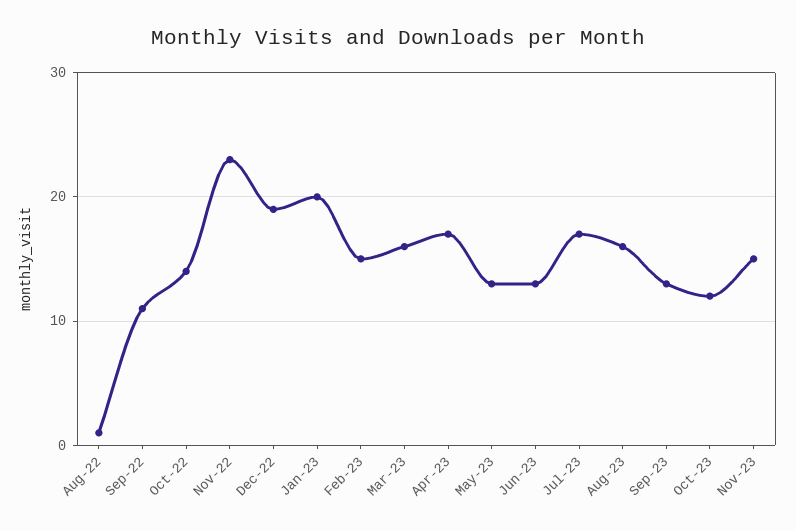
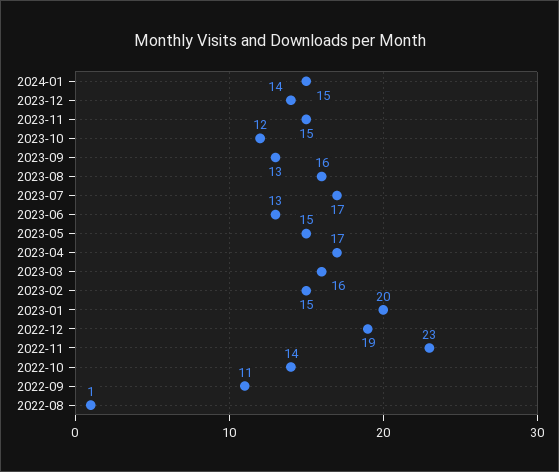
May-23: 13 -> 15
2024-01: none -> 15
2023-12: none -> 14

